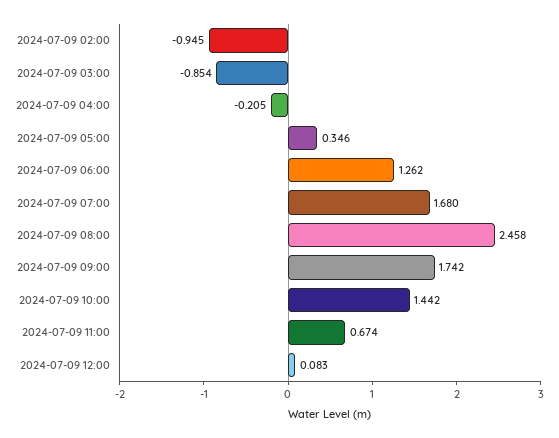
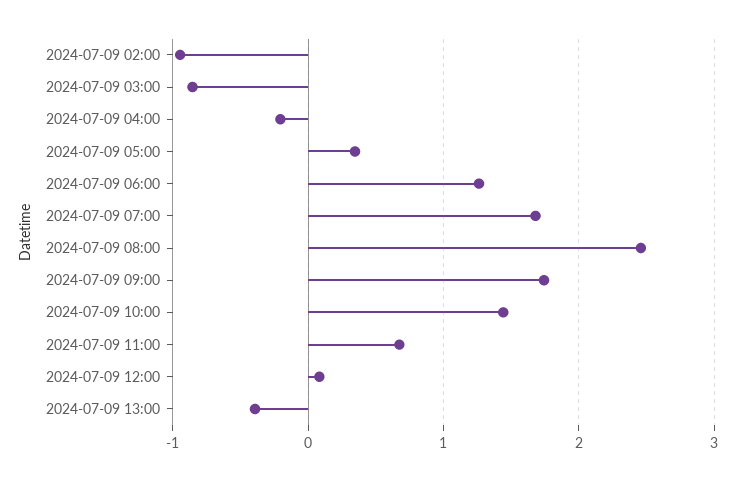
2024-07-09 13:00: none -> -0.4

